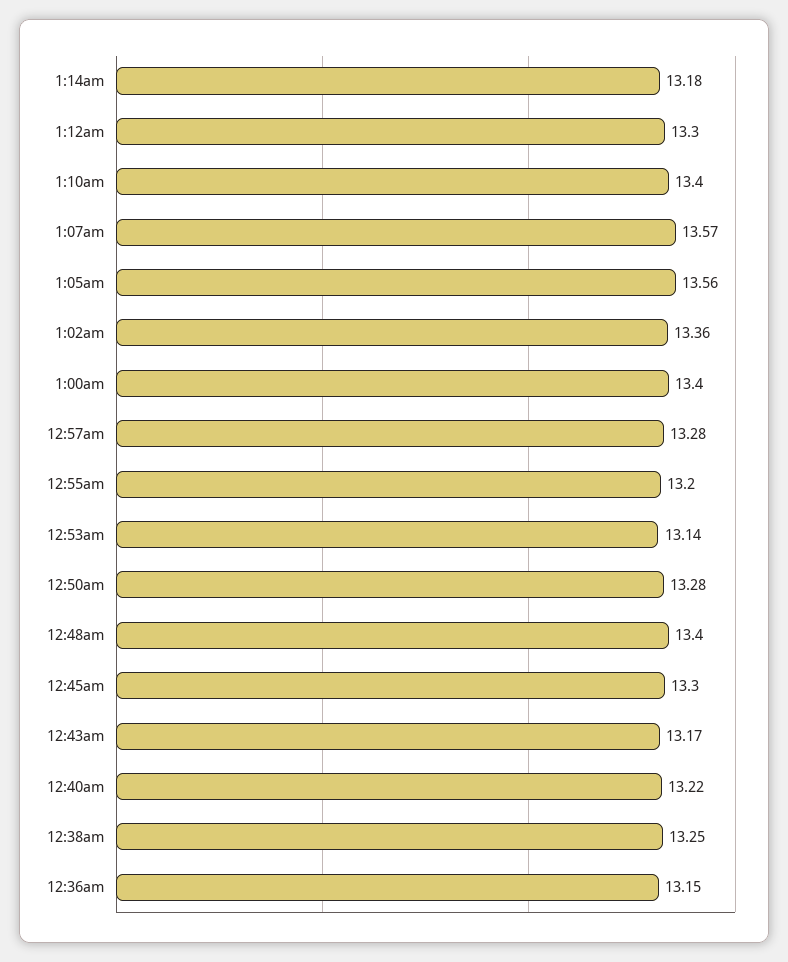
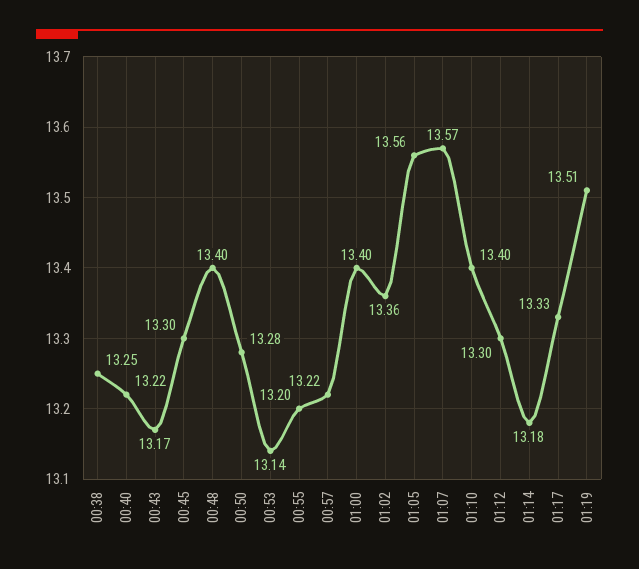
12:57am: 13.28 -> 13.22
12:36am: 13.15 -> none
01:17: none -> 13.33
01:19: none -> 13.51

